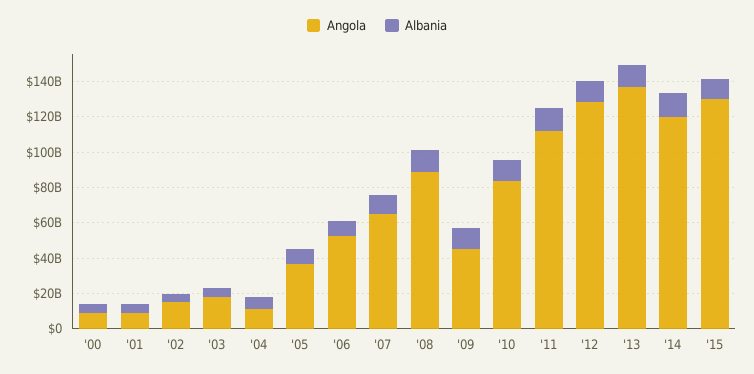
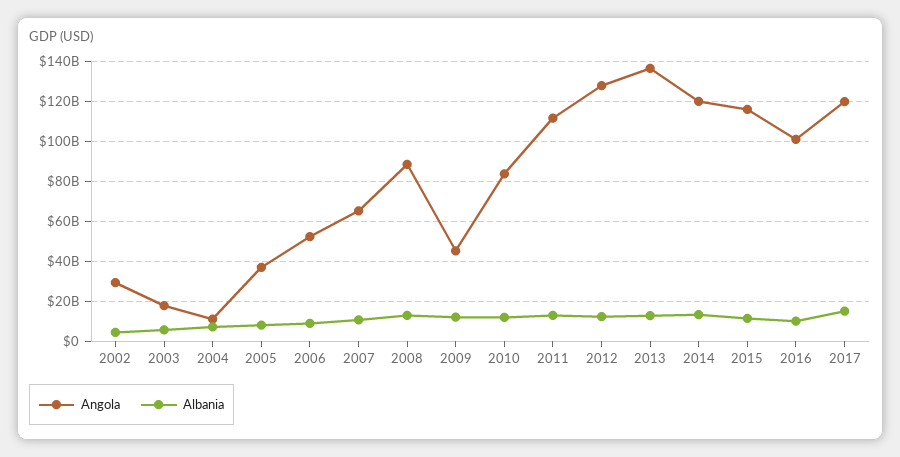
Angola, '00: 10000000000 -> none
Albania, '00: 5000000000 -> none
Angola, '01: 10000000000 -> none
Albania, '01: 5000000000 -> none
Angola, '02: 15000000000 -> 30000000000
Angola, '15: 130000000000 -> 115000000000
Angola, 2016: none -> 100000000000
Albania, 2016: none -> 10000000000
Angola, 2017: none -> 120000000000
Albania, 2017: none -> 15000000000

